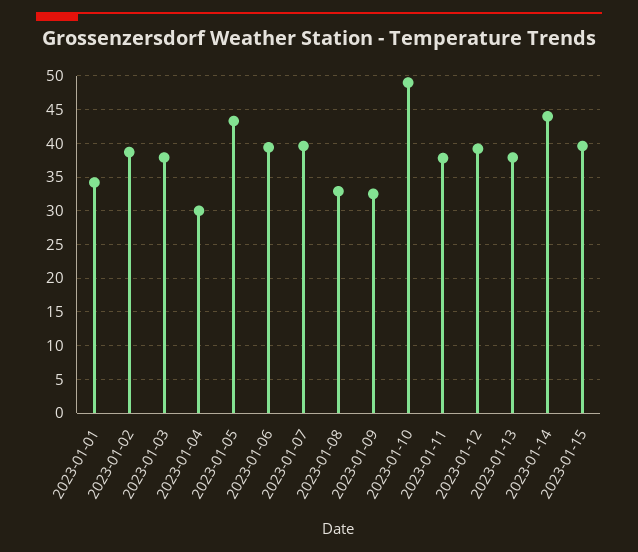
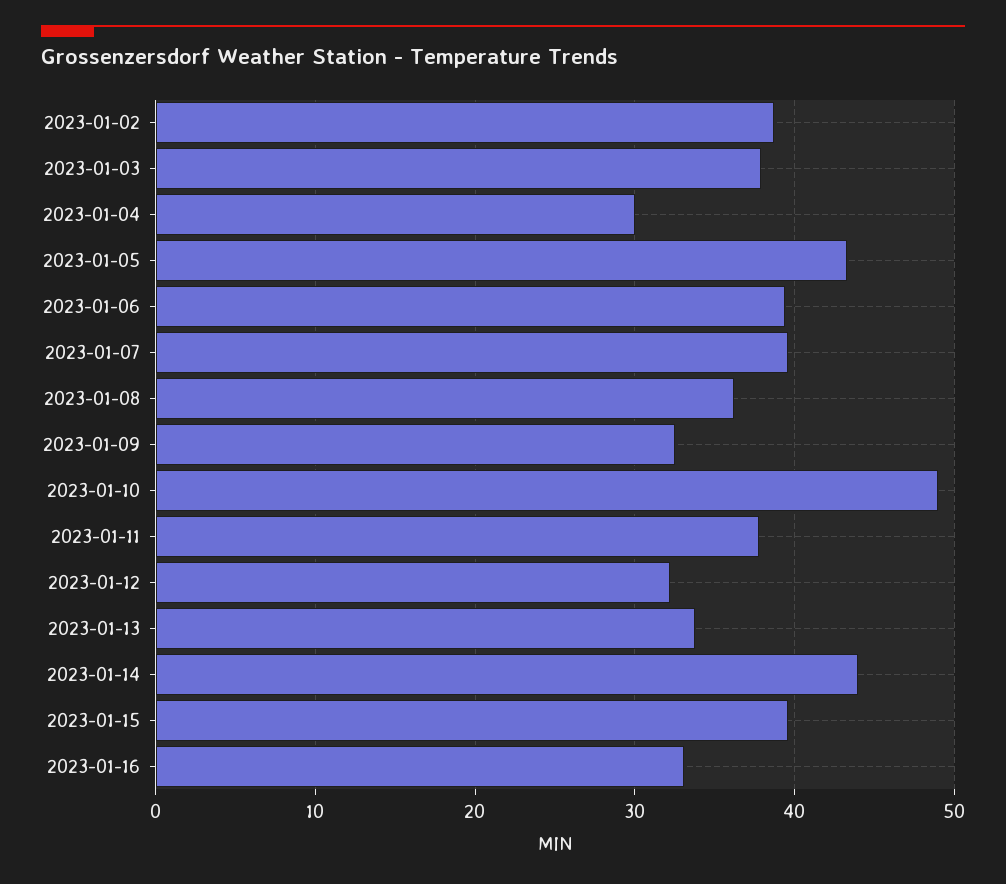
2023-01-01: 34 -> none
2023-01-08: 33 -> 36
2023-01-12: 39 -> 32
2023-01-13: 38 -> 34
2023-01-16: none -> 33

